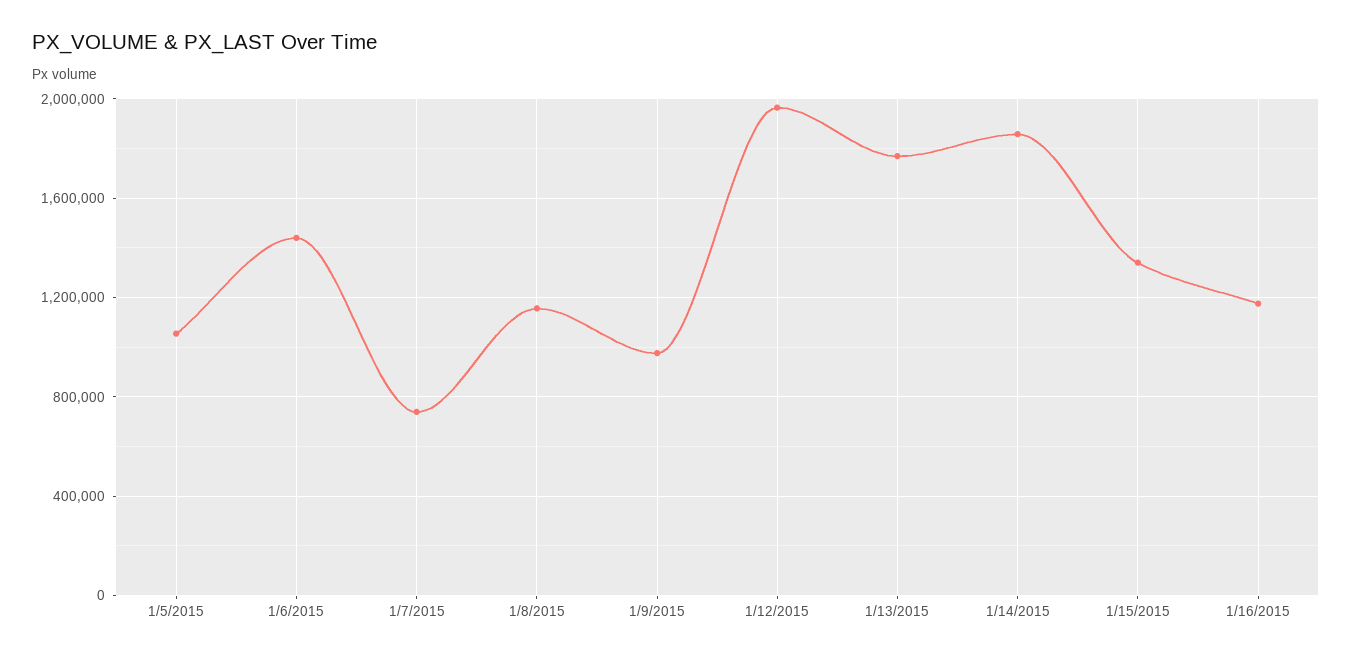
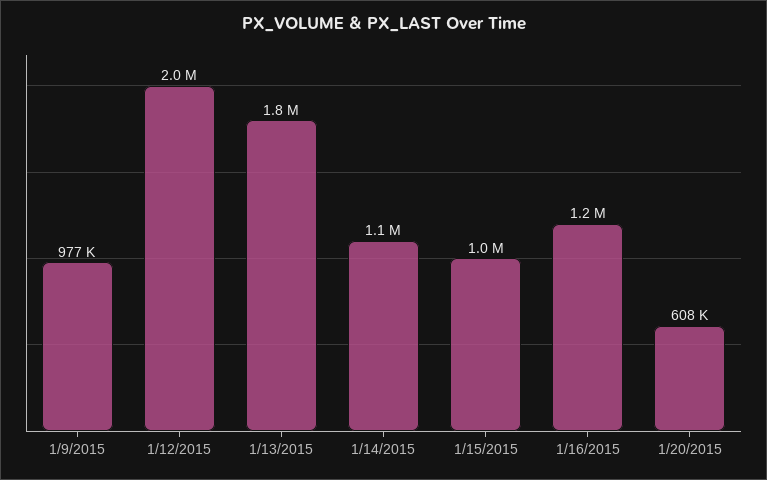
1/5/2015: 1050000 -> none
1/6/2015: 1450000 -> none
1/7/2015: 750000 -> none
1/8/2015: 1150000 -> none
1/14/2015: 1850000 -> 1100000
1/15/2015: 1350000 -> 1000000
1/20/2015: none -> 608000

